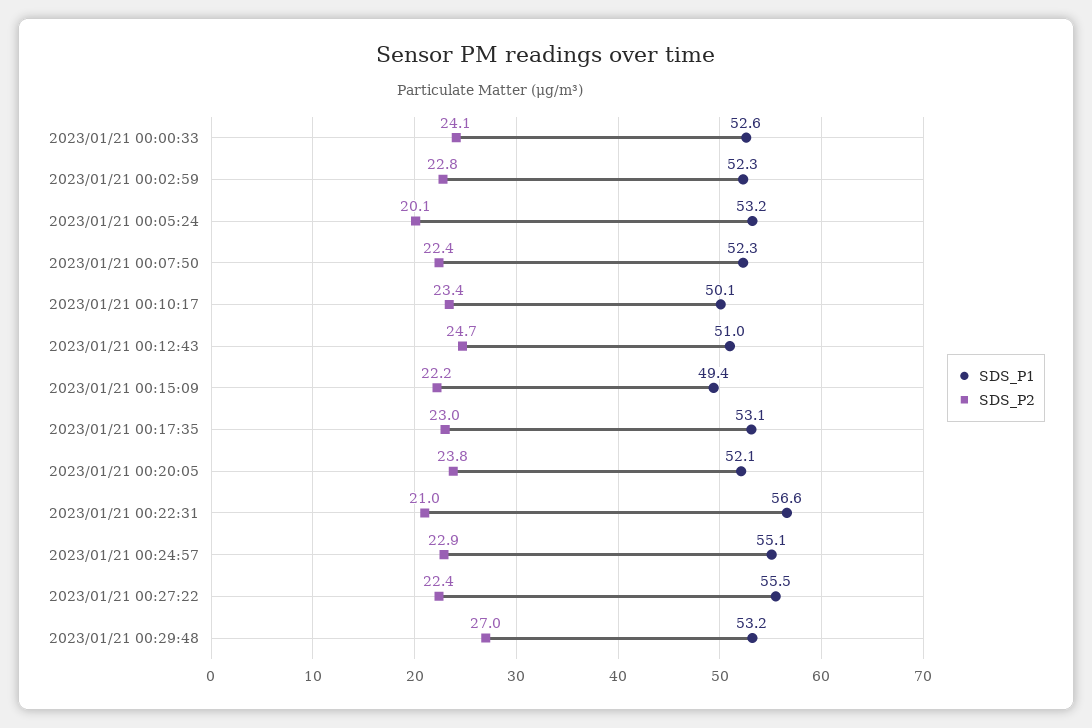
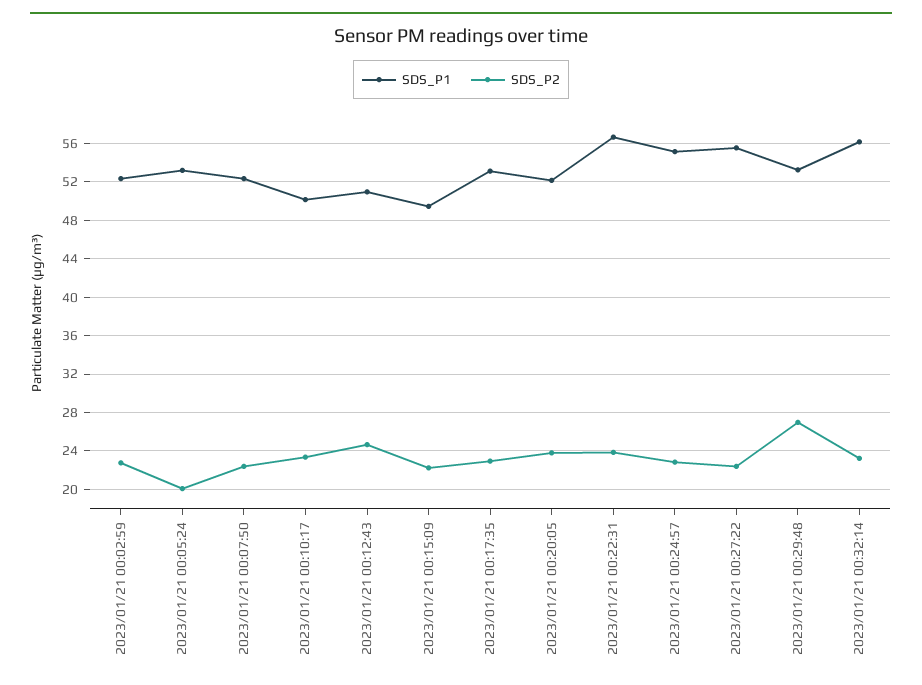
SDS_P1, 2023/01/21 00:00:33: 52.6 -> none
SDS_P2, 2023/01/21 00:00:33: 24.1 -> none
SDS_P2, 2023/01/21 00:22:31: 21 -> 24
SDS_P1, 2023/01/21 00:32:14: none -> 56
SDS_P2, 2023/01/21 00:32:14: none -> 23

